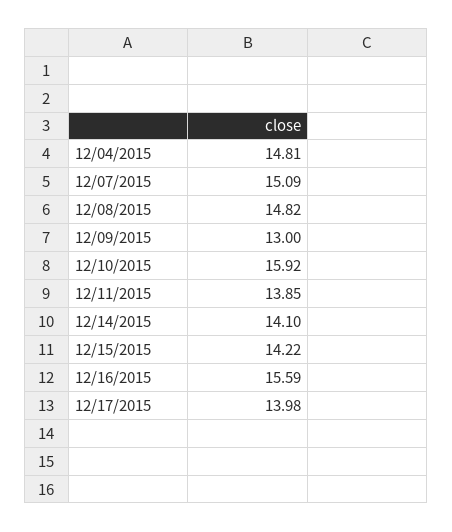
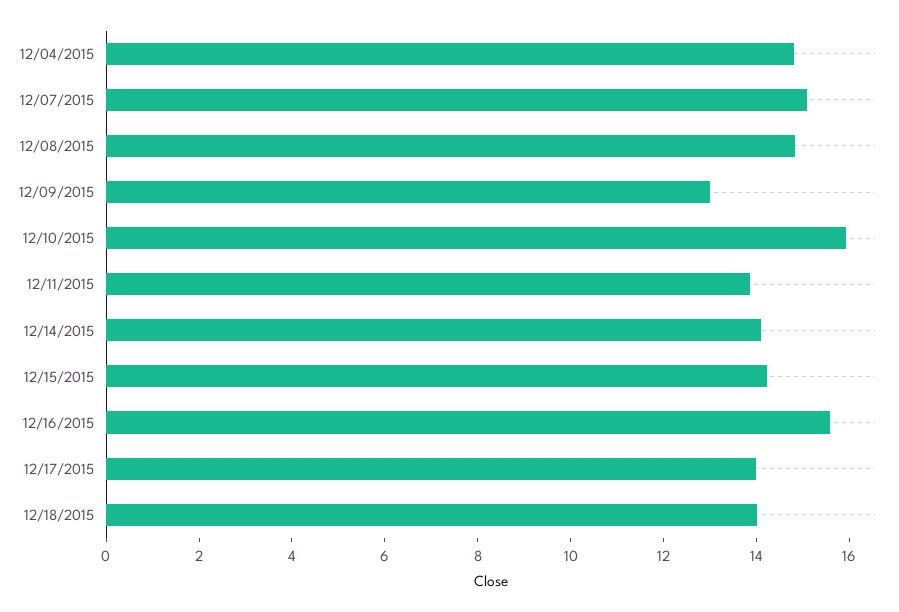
12/18/2015: none -> 14

